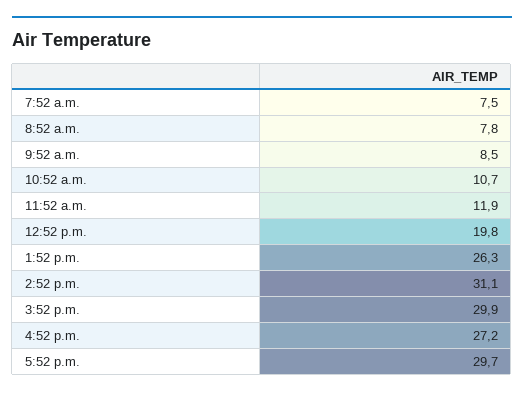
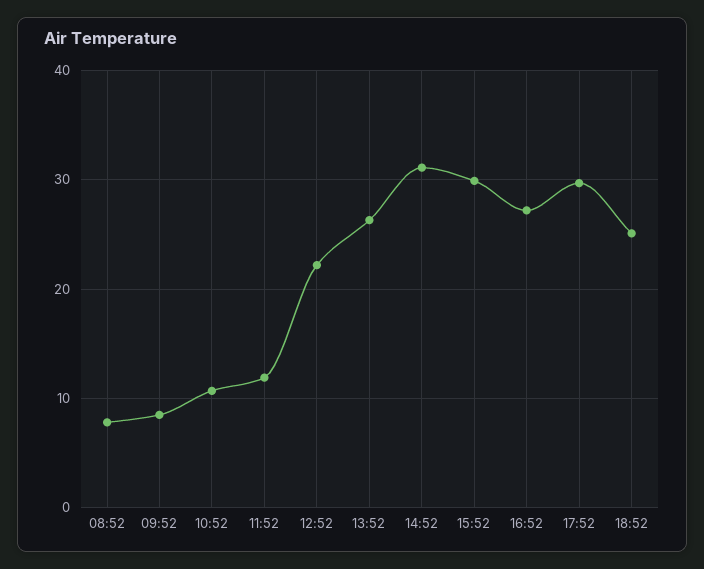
7:52 a.m.: 7.5 -> none
12:52 p.m.: 19.8 -> 22
18:52: none -> 25

